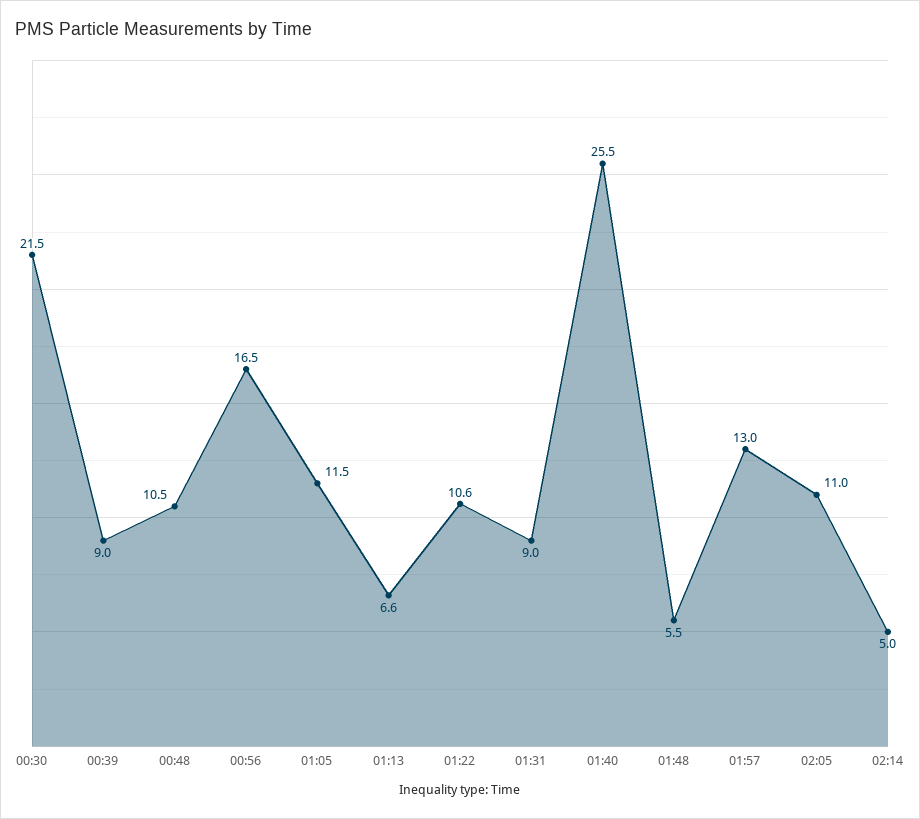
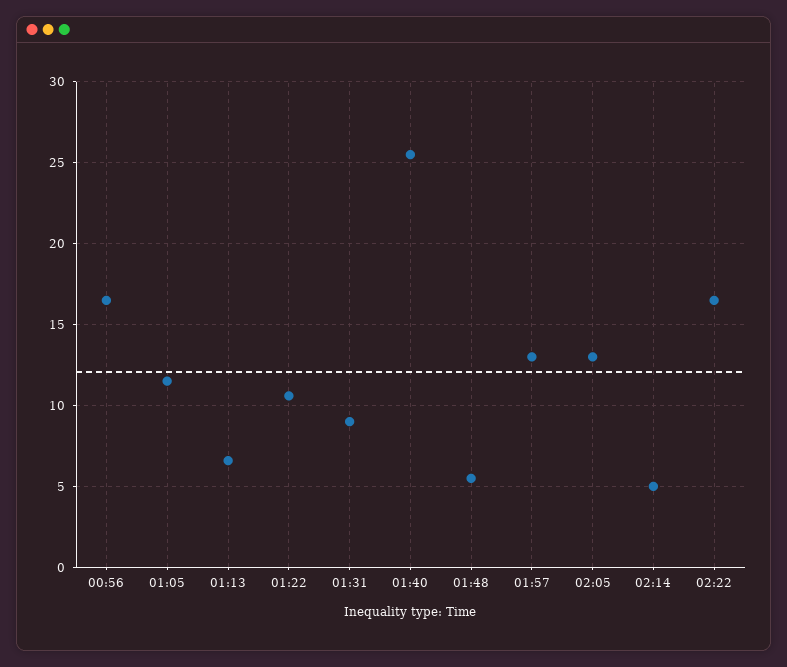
00:30: 21.5 -> none
00:39: 9 -> none
00:48: 10.5 -> none
02:05: 11 -> 13
02:22: none -> 16.5

